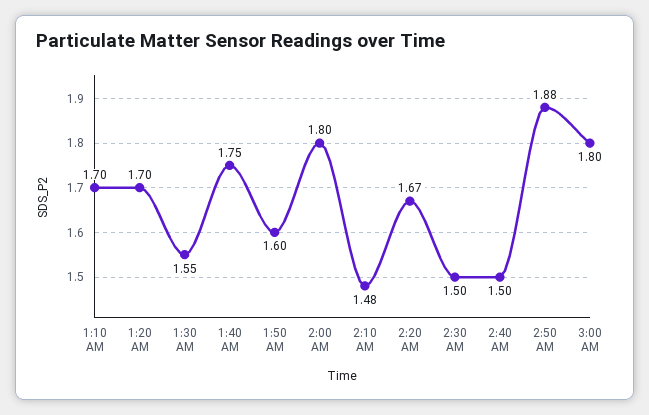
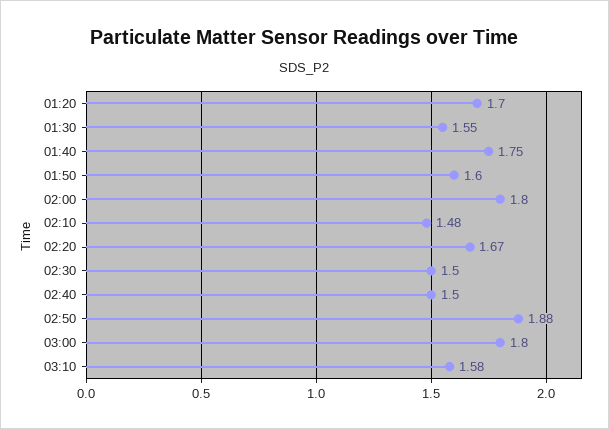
1:10 AM: 1.7 -> none
03:10: none -> 1.58

